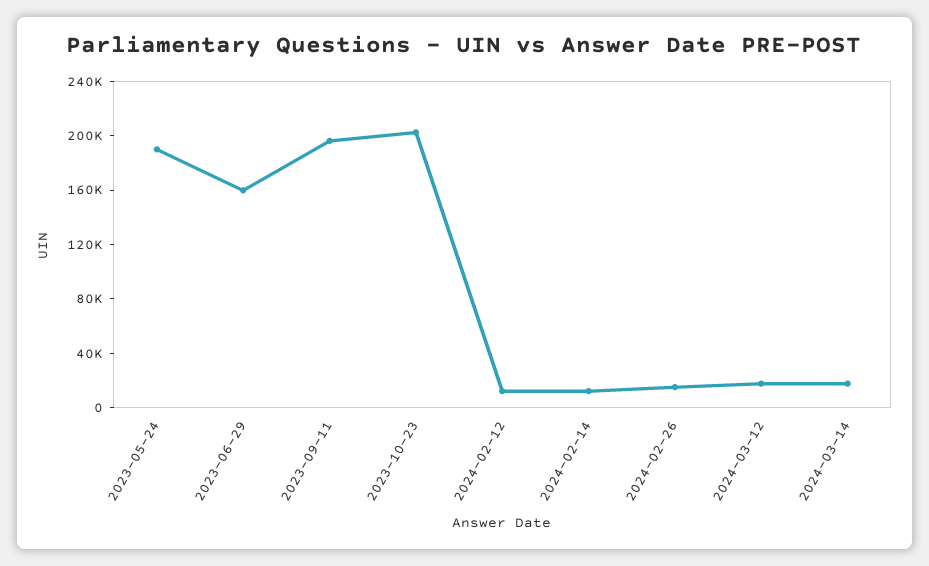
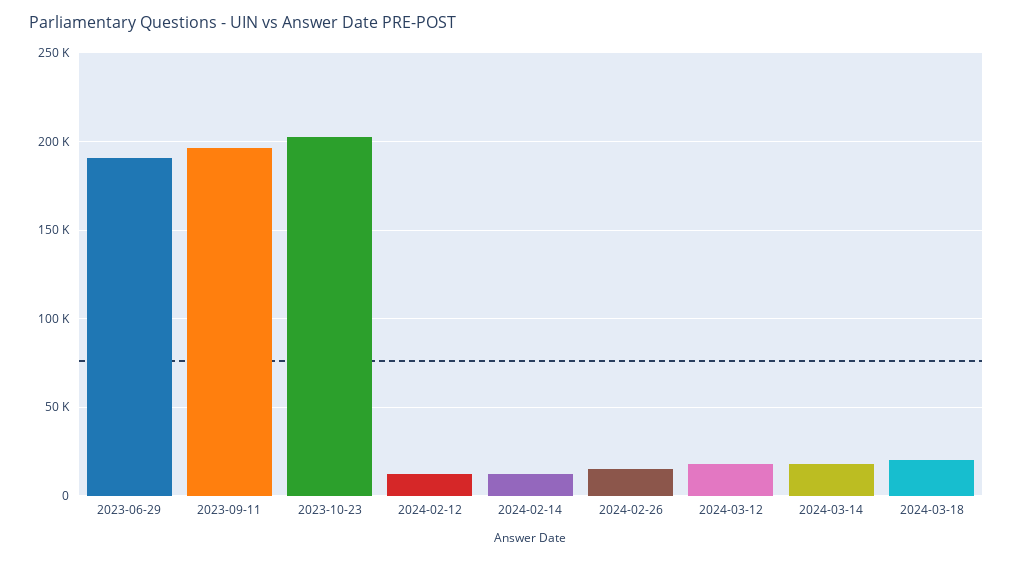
2023-05-24: 190000 -> none
2023-06-29: 160000 -> 190000
2024-03-18: none -> 20000

